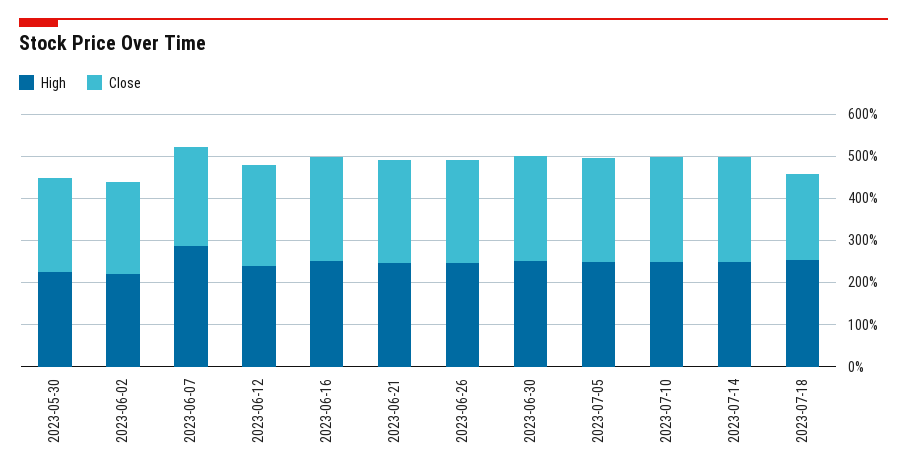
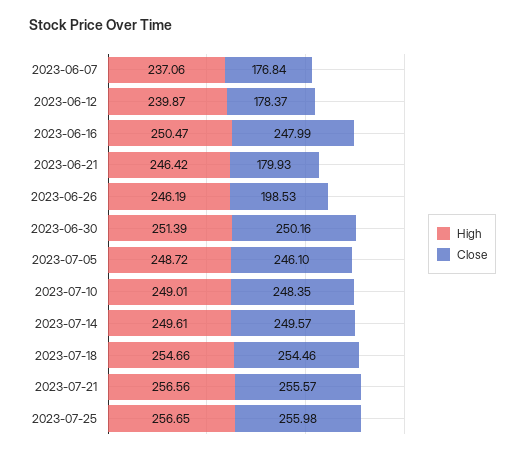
High, 2023-05-30: 220 -> none
Close, 2023-05-30: 220 -> none
High, 2023-06-02: 220 -> none
Close, 2023-06-02: 220 -> none
High, 2023-06-07: 280 -> 237.06
Close, 2023-06-07: 240 -> 176.84
Close, 2023-06-12: 240 -> 178.37
Close, 2023-06-21: 240 -> 179.93
Close, 2023-06-26: 240 -> 198.53
Close, 2023-07-18: 200 -> 254.46
High, 2023-07-21: none -> 256.56
Close, 2023-07-21: none -> 255.57
High, 2023-07-25: none -> 256.65
Close, 2023-07-25: none -> 255.98

